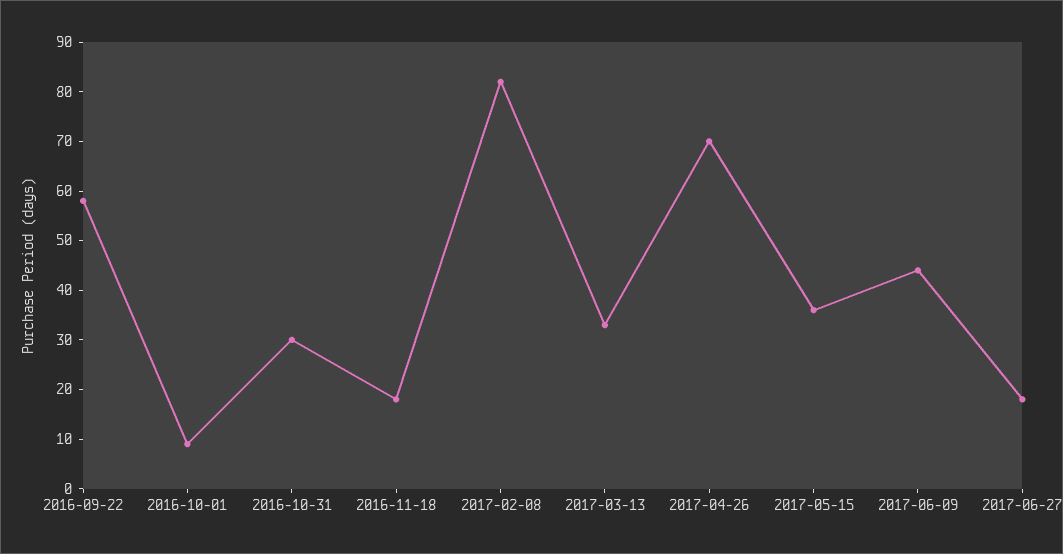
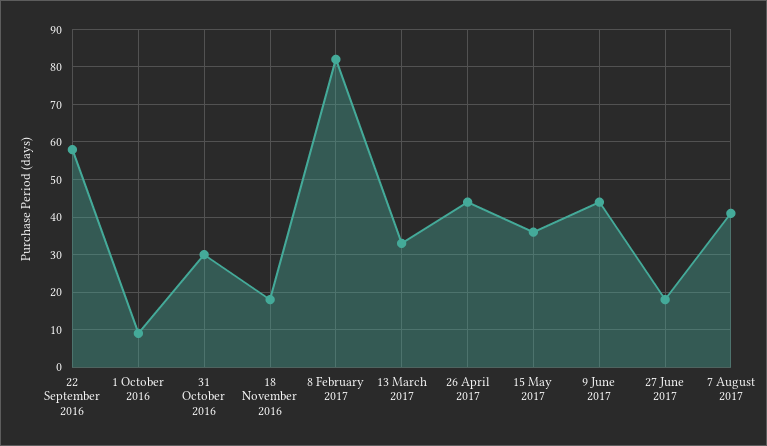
2017-04-26: 70 -> 45
7 August 2017: none -> 40

